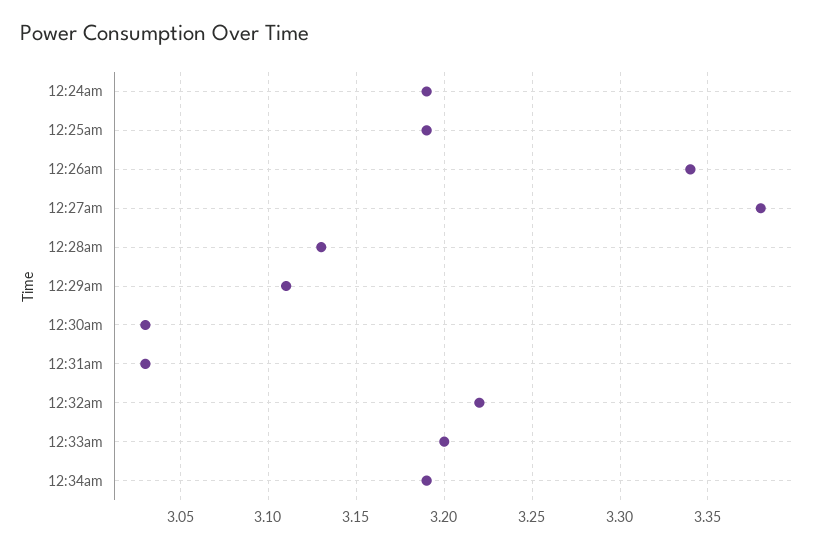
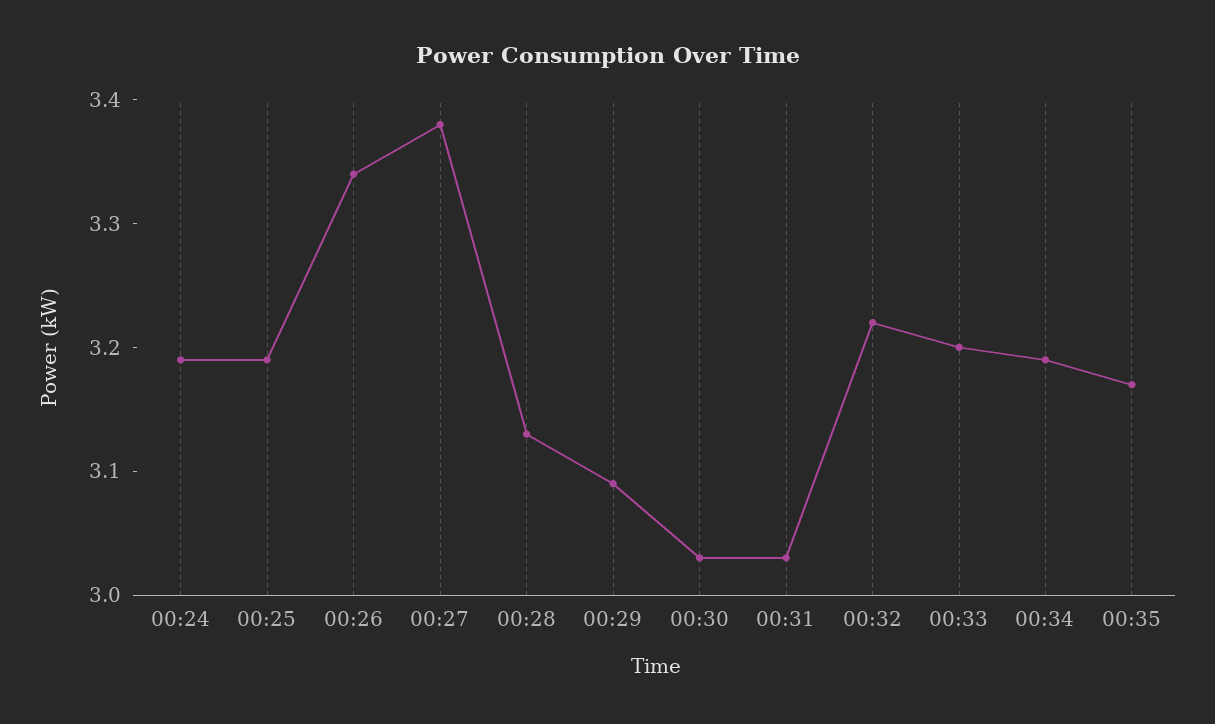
12:29am: 3.11 -> 3.09
00:35: none -> 3.17

